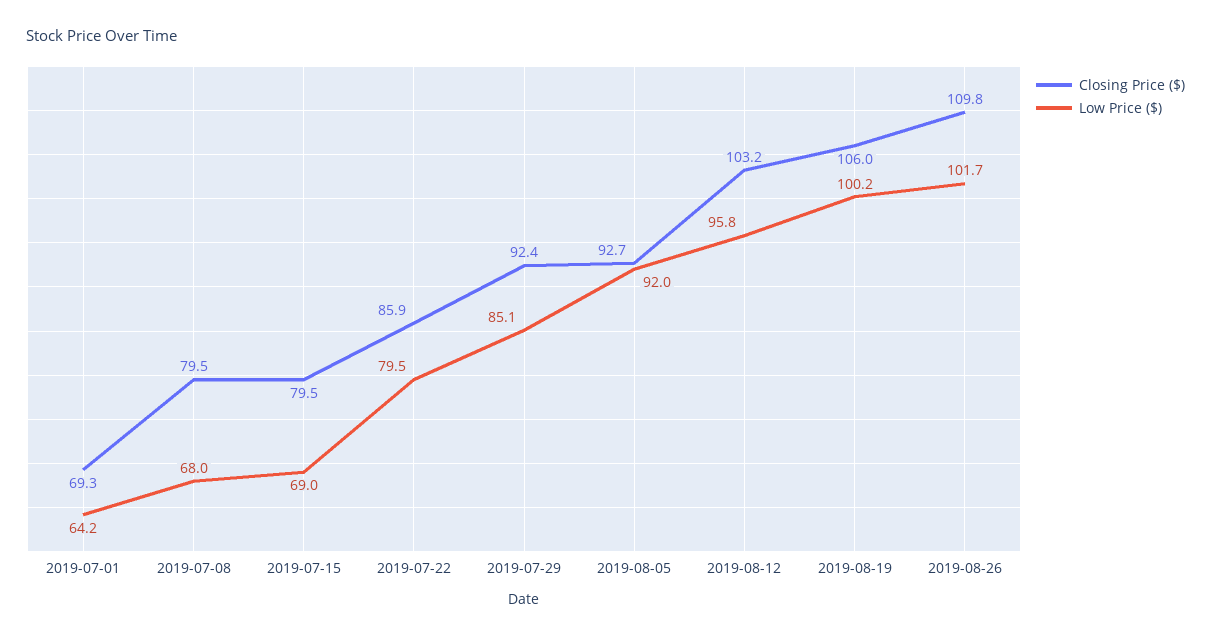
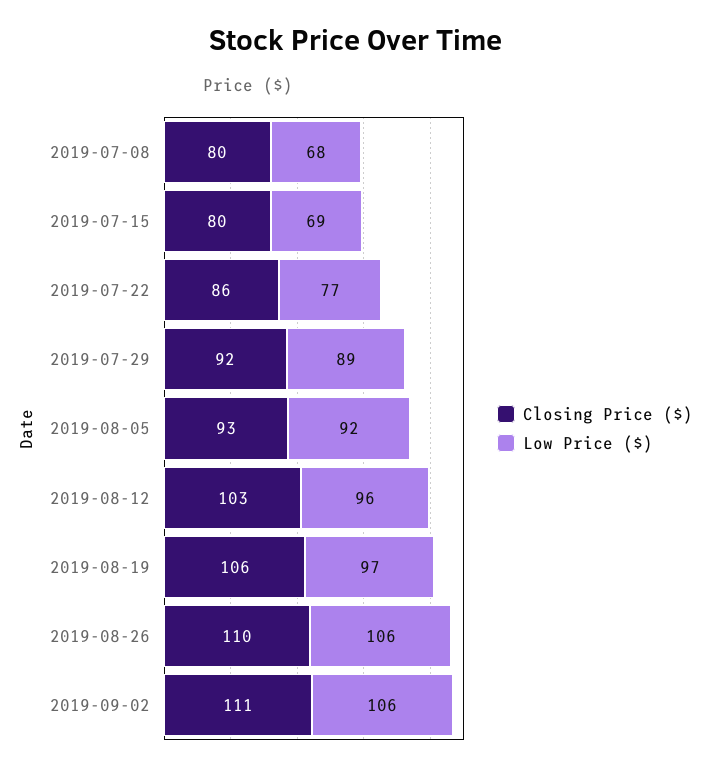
Closing Price ($), 2019-07-01: 69.3 -> none
Low Price ($), 2019-07-01: 64.2 -> none
Low Price ($), 2019-07-22: 79.5 -> 77
Low Price ($), 2019-07-29: 85.1 -> 89
Low Price ($), 2019-08-19: 100.2 -> 97
Low Price ($), 2019-08-26: 101.7 -> 106
Closing Price ($), 2019-09-02: none -> 111
Low Price ($), 2019-09-02: none -> 106

